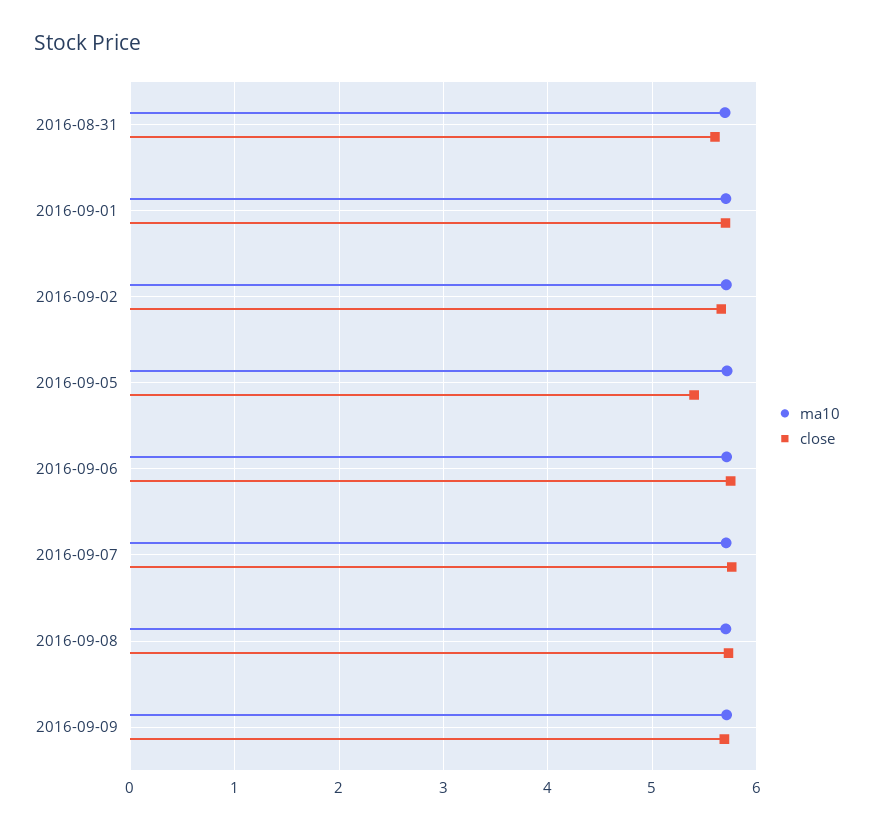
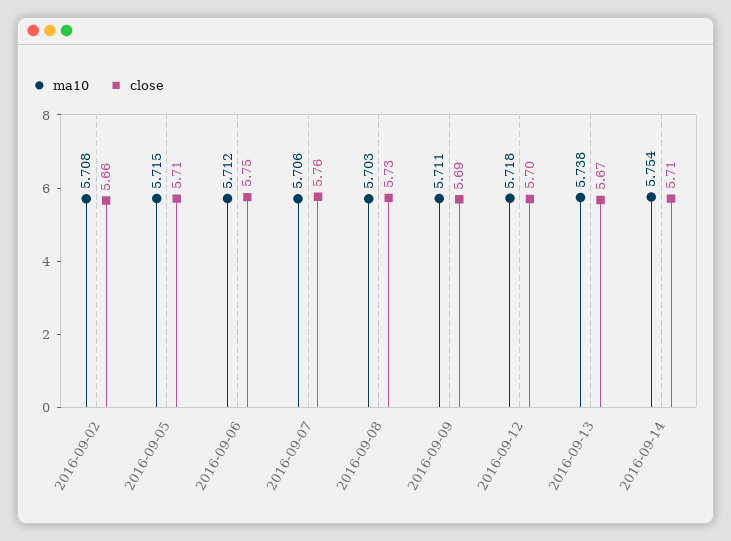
ma10, 2016-08-31: 5.7 -> none
close, 2016-08-31: 5.6 -> none
ma10, 2016-09-01: 5.7 -> none
close, 2016-09-01: 5.7 -> none
close, 2016-09-05: 5.4 -> 5.71
ma10, 2016-09-12: none -> 5.718
close, 2016-09-12: none -> 5.7
ma10, 2016-09-13: none -> 5.738
close, 2016-09-13: none -> 5.67
ma10, 2016-09-14: none -> 5.754
close, 2016-09-14: none -> 5.71

